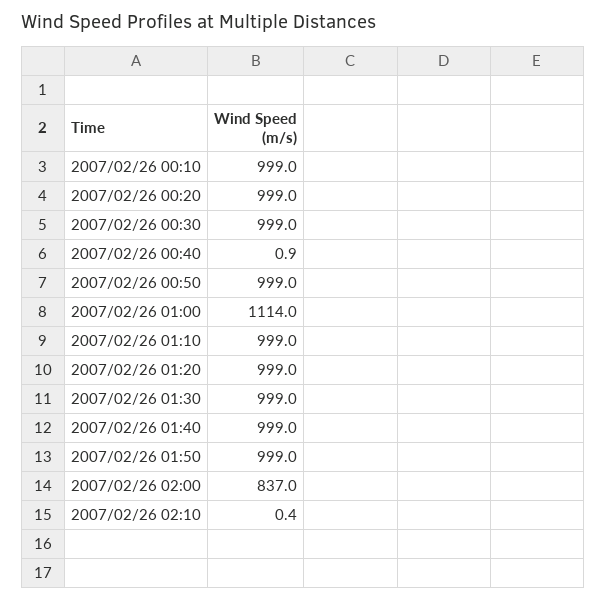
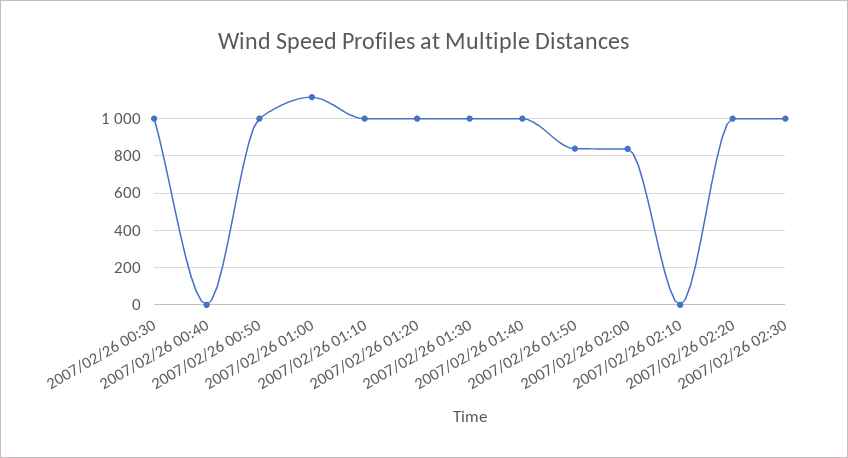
2007/02/26 00:10: 999 -> none
2007/02/26 00:20: 999 -> none
2007/02/26 01:50: 999 -> 850
2007/02/26 02:20: none -> 1000
2007/02/26 02:30: none -> 1000

